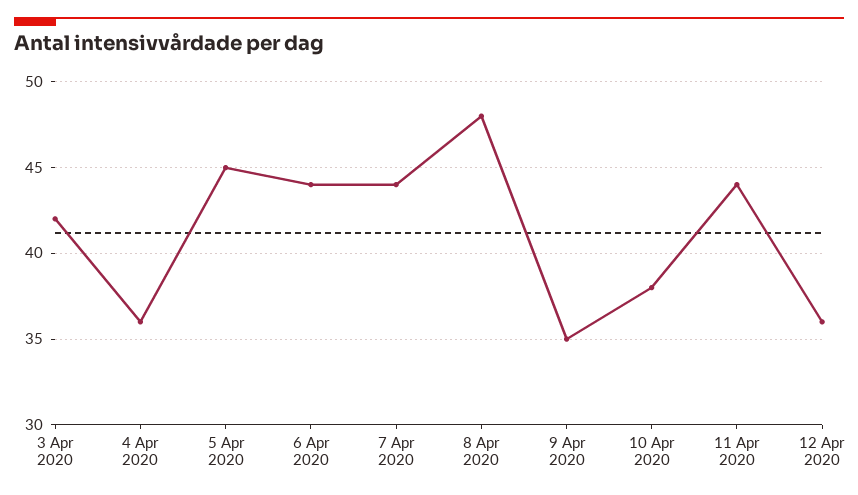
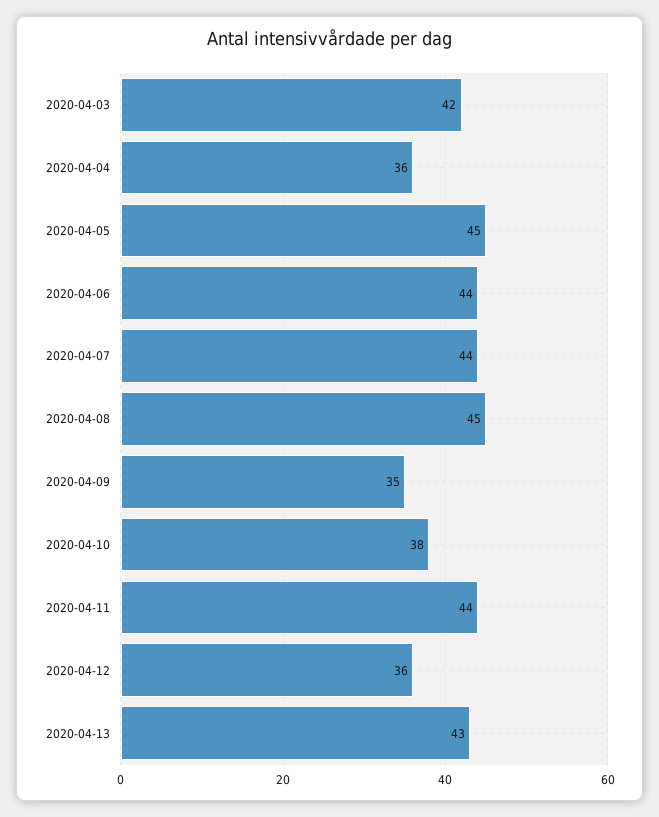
8 Apr 2020: 48 -> 45
2020-04-13: none -> 43

